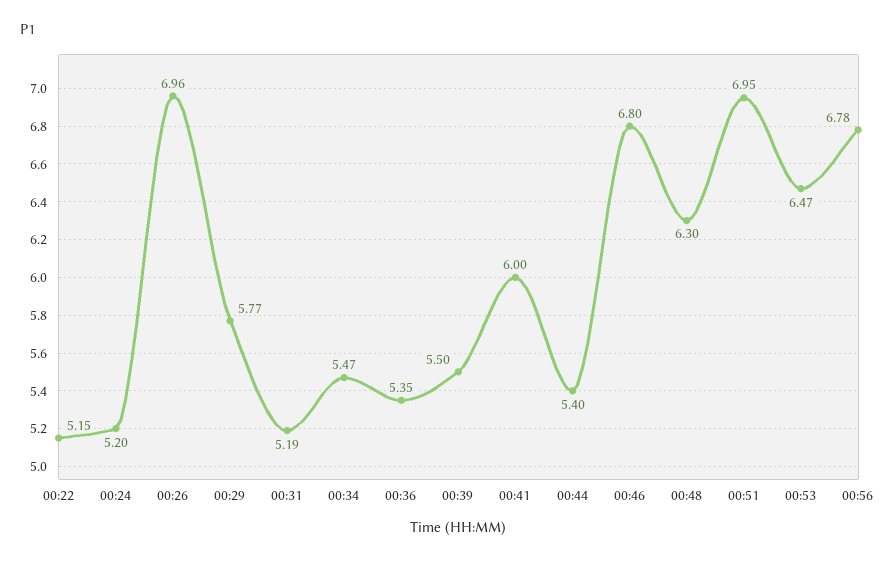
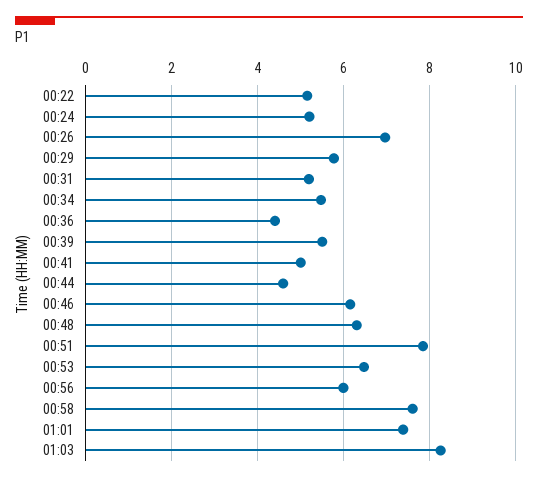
00:36: 5.35 -> 4.4
00:41: 6 -> 5
00:44: 5.4 -> 4.6
00:46: 6.8 -> 6.2
00:51: 6.95 -> 7.8
00:56: 6.78 -> 6
00:58: none -> 7.6
01:01: none -> 7.4
01:03: none -> 8.2

